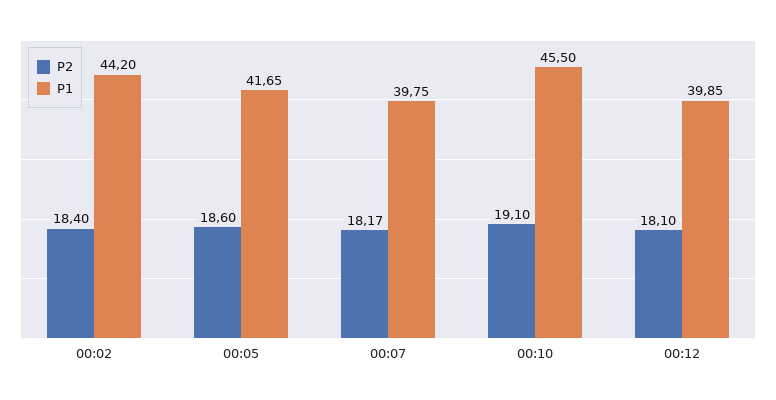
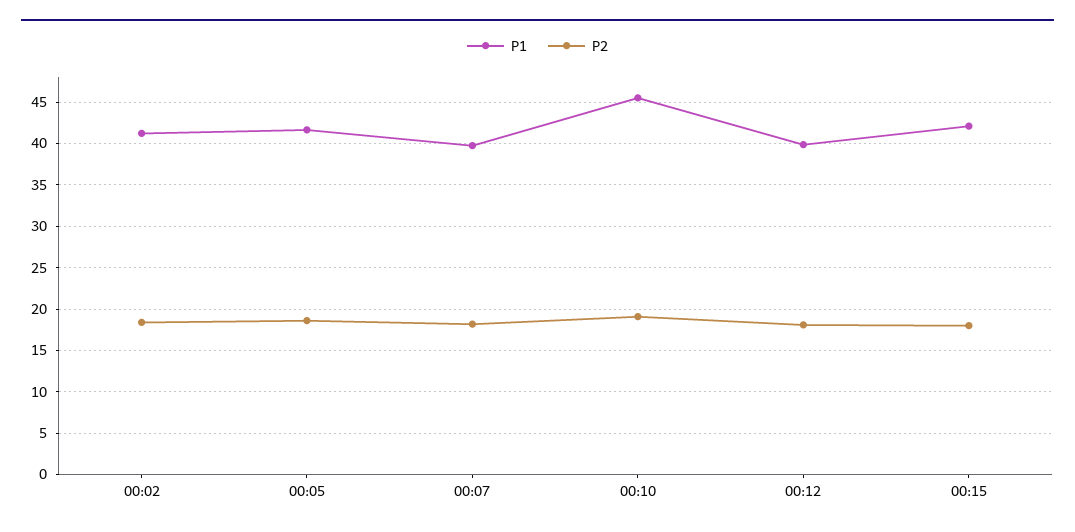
P1, 00:02: 44.2 -> 41
P1, 00:15: none -> 42
P2, 00:15: none -> 18

